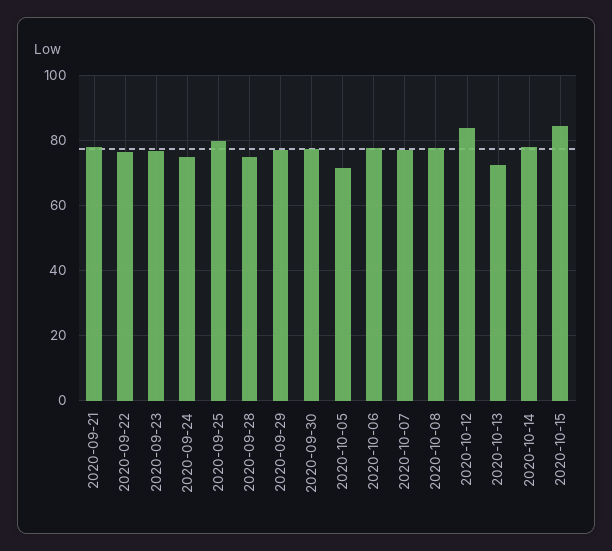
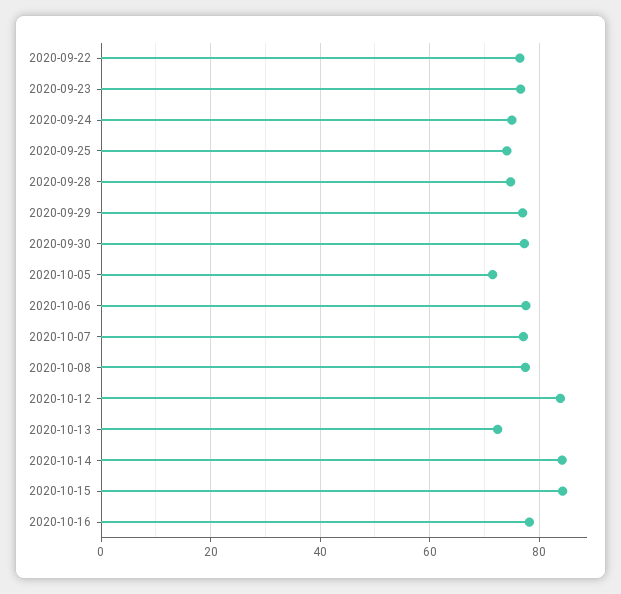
2020-09-21: 78 -> none
2020-09-25: 80 -> 74
2020-10-14: 78 -> 84
2020-10-16: none -> 78

